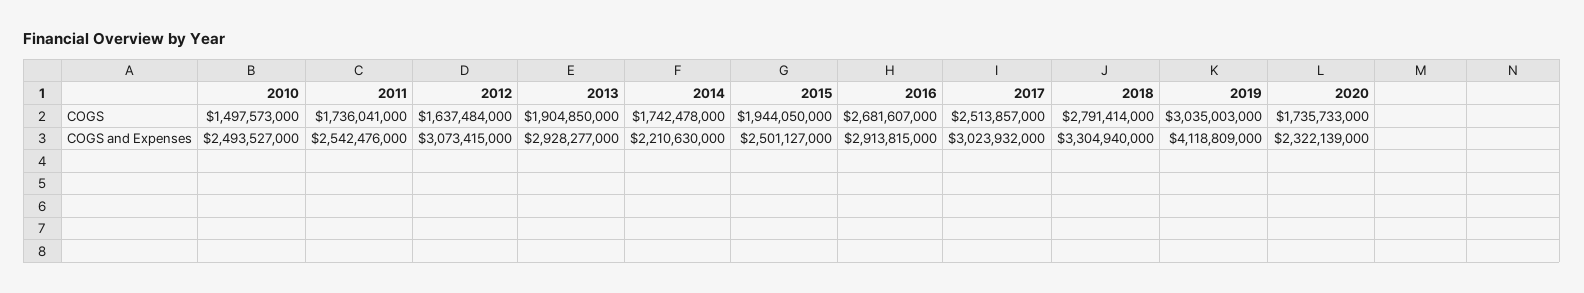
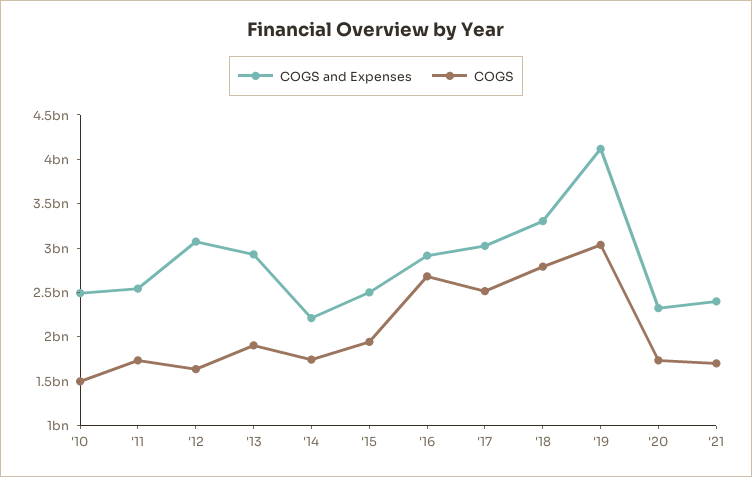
COGS and Expenses, '21: none -> 2400000000
COGS, '21: none -> 1700000000

